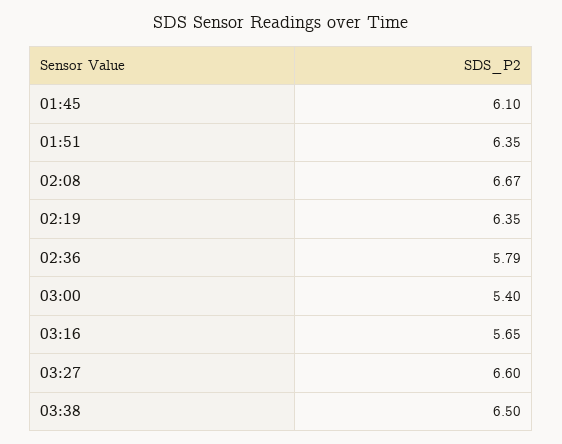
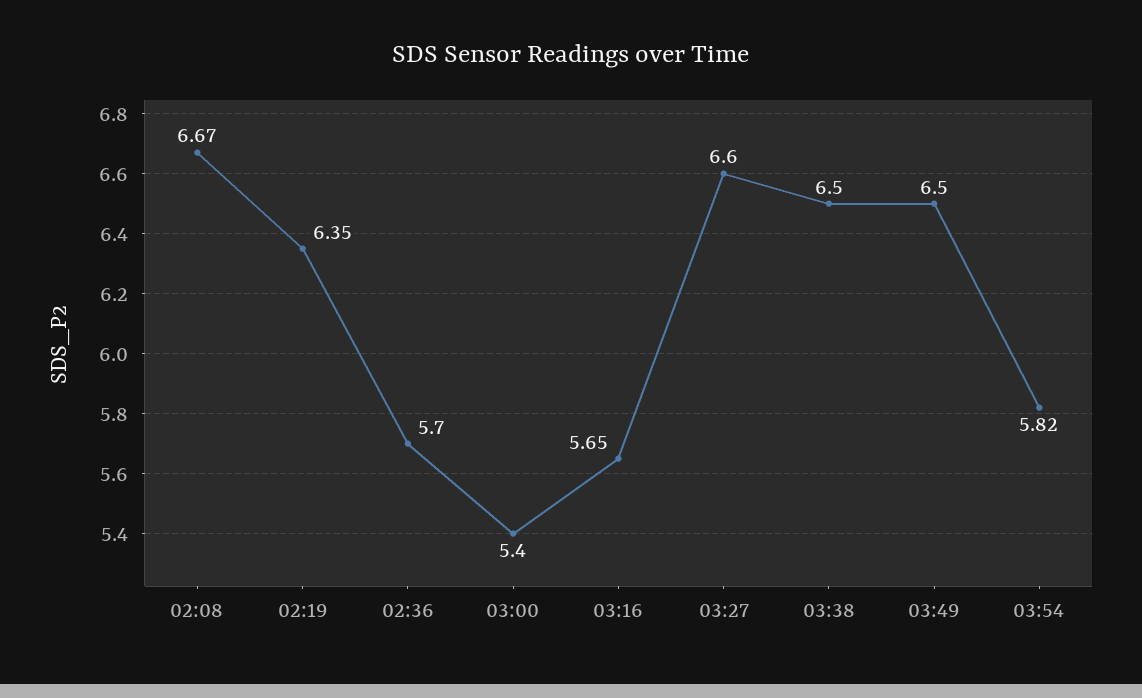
01:45: 6.1 -> none
01:51: 6.35 -> none
02:36: 5.79 -> 5.7
03:49: none -> 6.5
03:54: none -> 5.82

